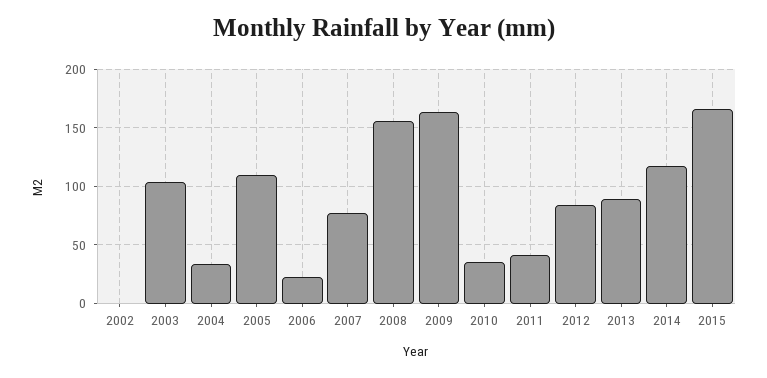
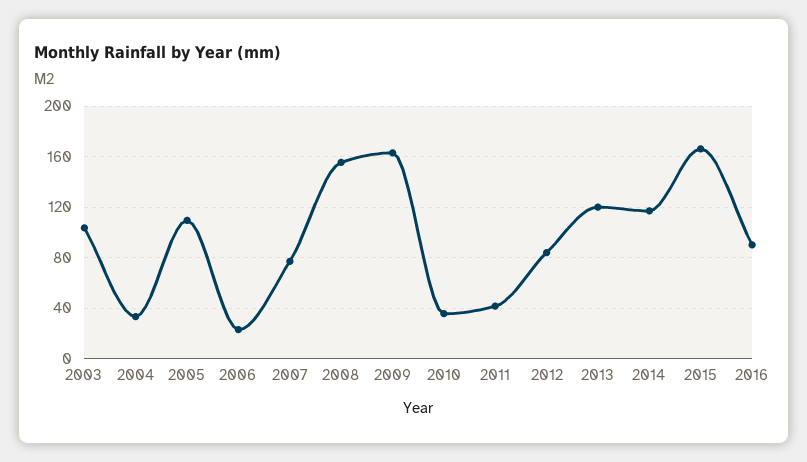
2002: 0 -> none
2013: 90 -> 120
2016: none -> 90

